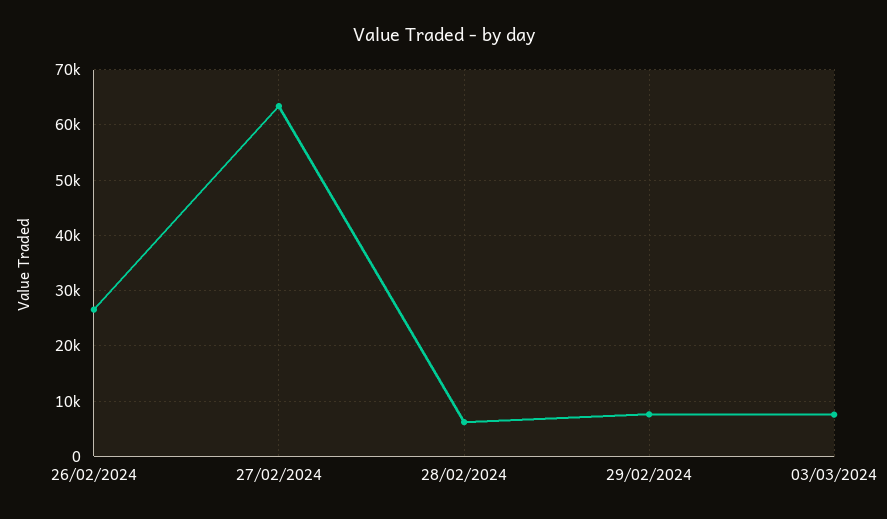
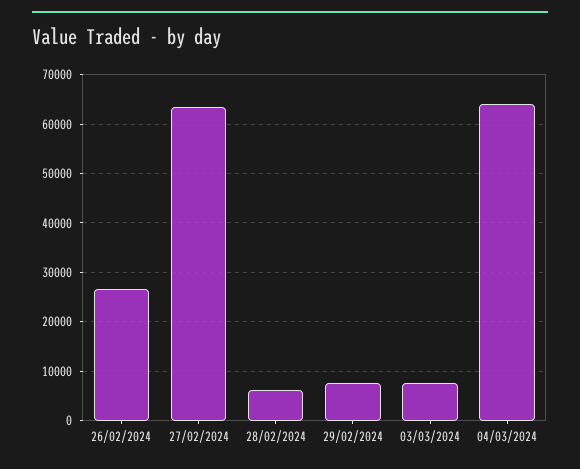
04/03/2024: none -> 64000

